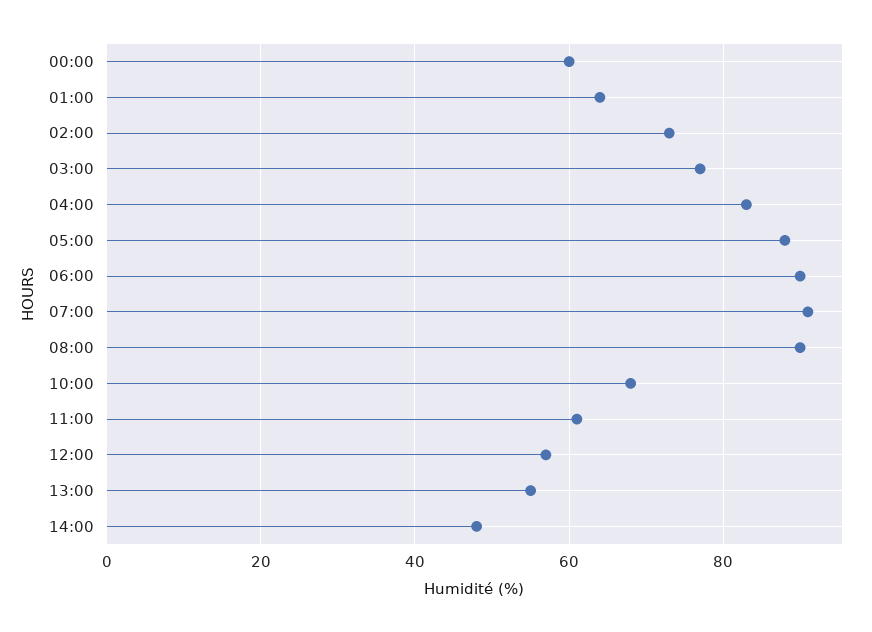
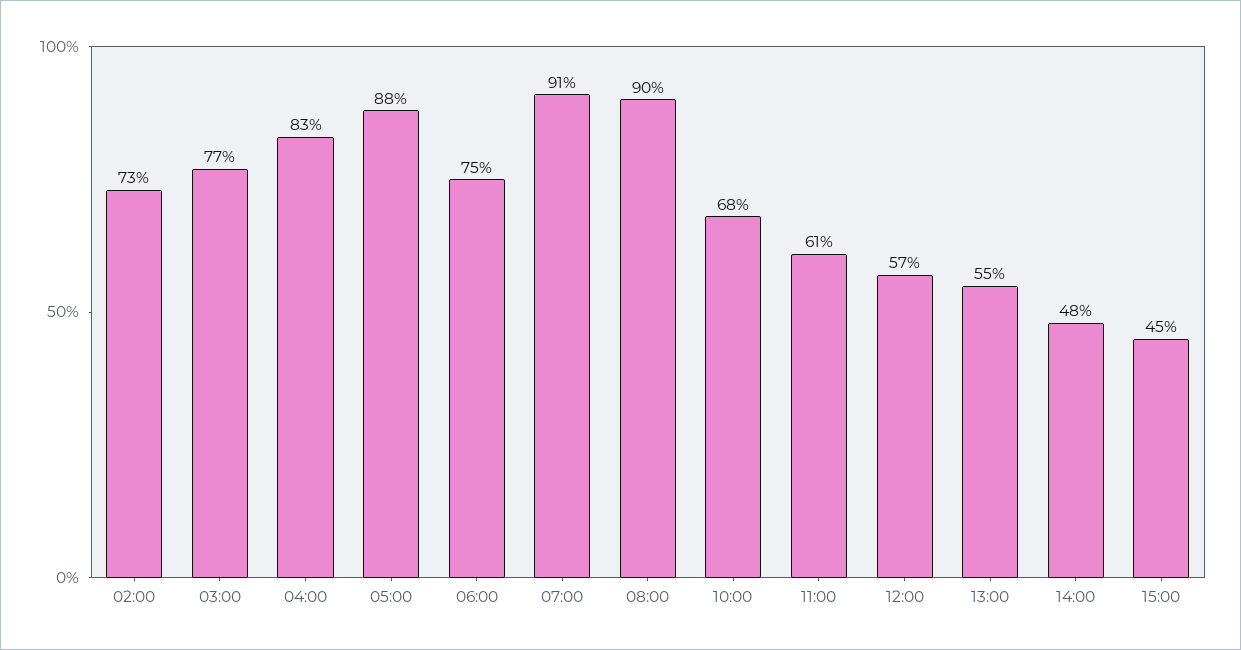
00:00: 60 -> none
01:00: 65 -> none
06:00: 90 -> 75
15:00: none -> 45

